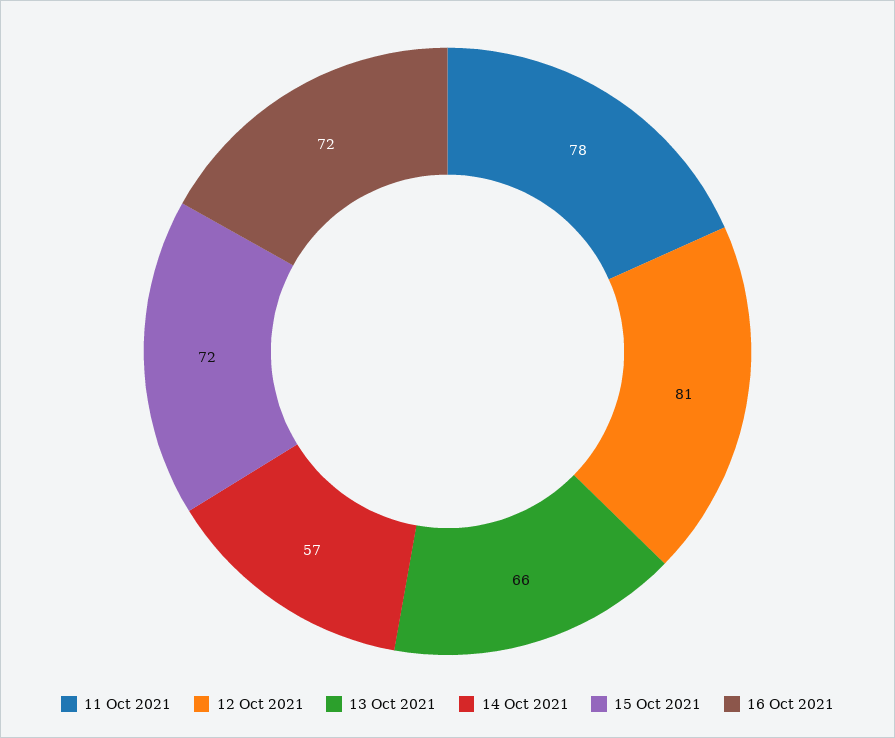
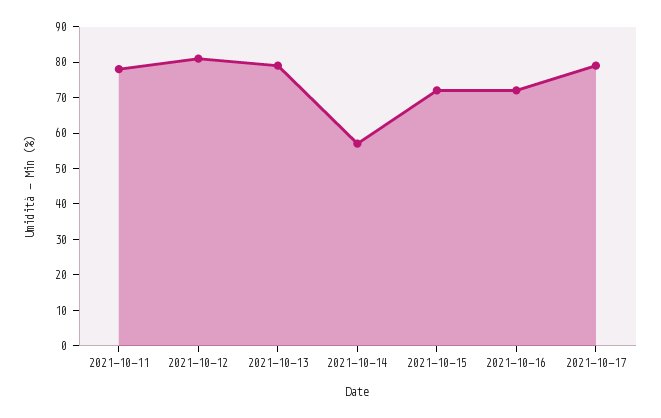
13 Oct 2021: 66 -> 80
2021-10-17: none -> 80

